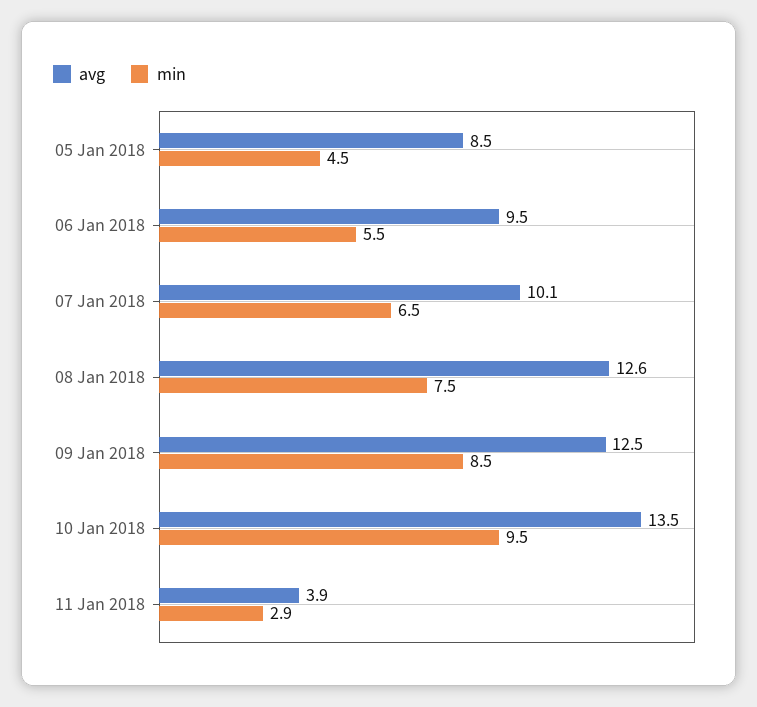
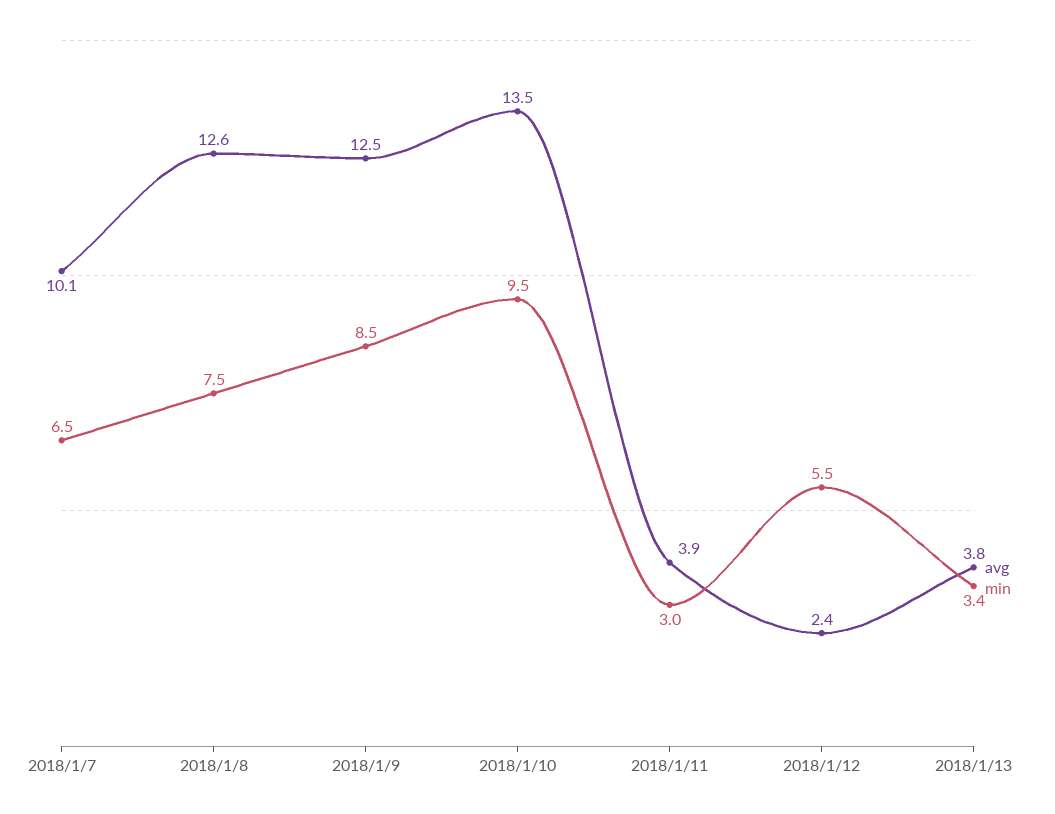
avg, 05 Jan 2018: 8.5 -> none
min, 05 Jan 2018: 4.5 -> none
avg, 06 Jan 2018: 9.5 -> none
min, 06 Jan 2018: 5.5 -> none
min, 11 Jan 2018: 2.9 -> 3
avg, 2018/1/12: none -> 2.4
min, 2018/1/12: none -> 5.5
avg, 2018/1/13: none -> 3.8
min, 2018/1/13: none -> 3.4

